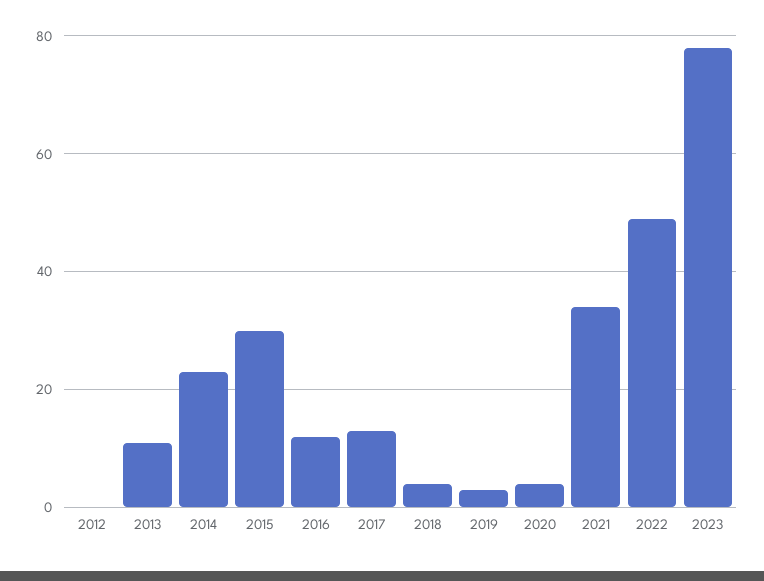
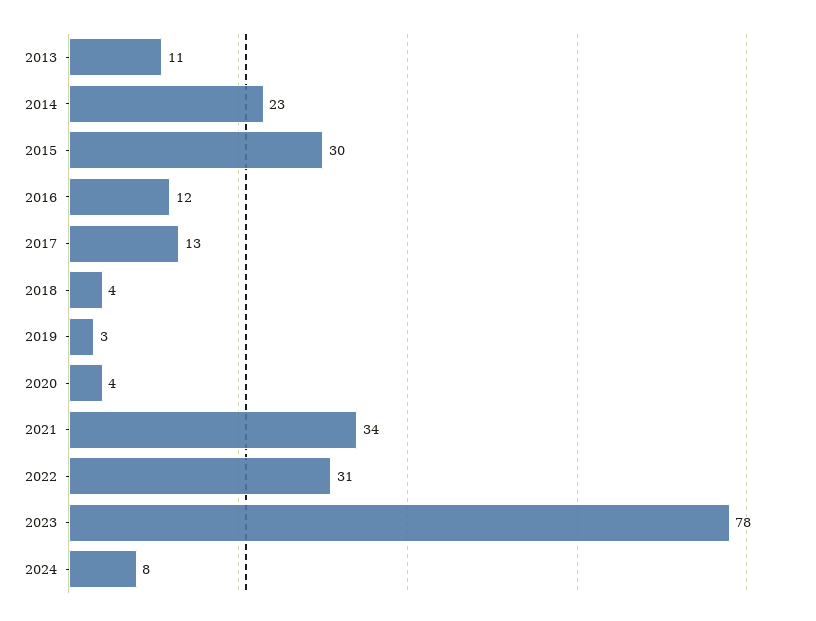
2012: 0 -> none
2022: 50 -> 31
2024: none -> 8

